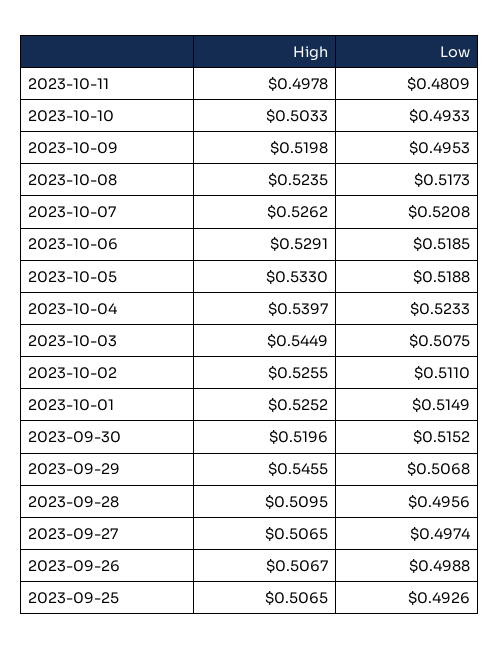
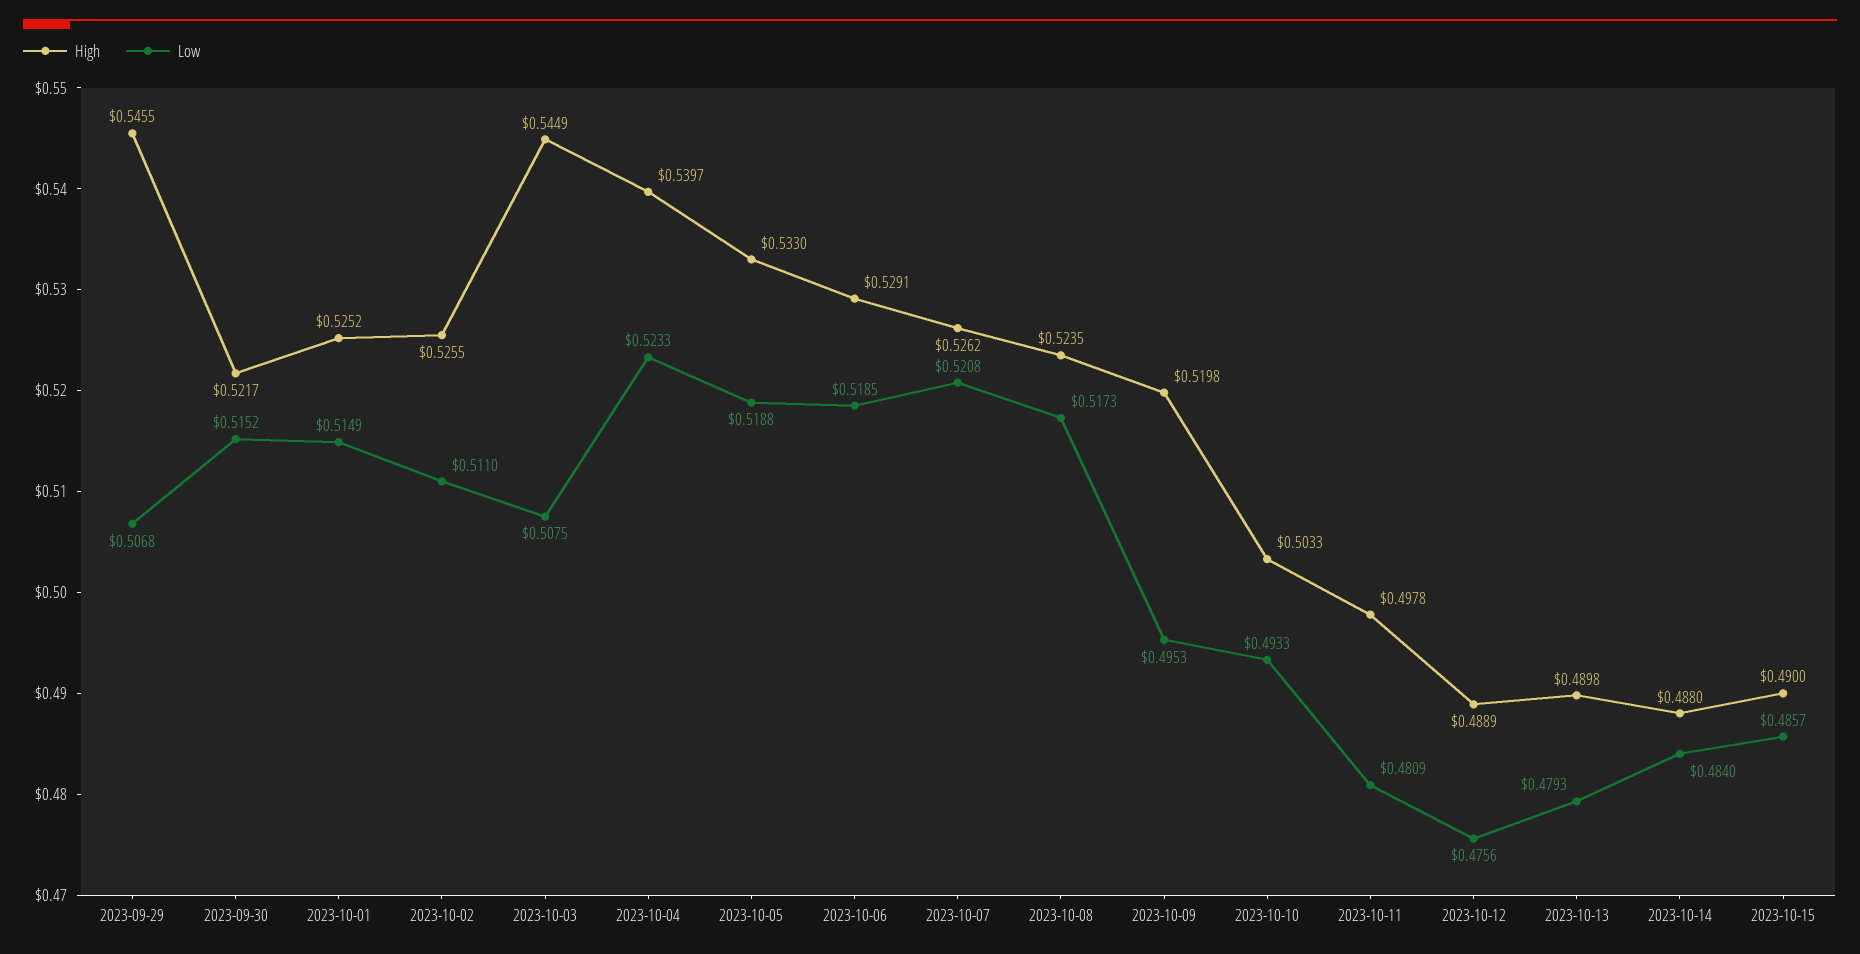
High, 2023-09-30: 0.5196 -> 0.5217
High, 2023-09-28: 0.5095 -> none
Low, 2023-09-28: 0.4956 -> none
High, 2023-09-27: 0.5065 -> none
Low, 2023-09-27: 0.4974 -> none
High, 2023-09-26: 0.5067 -> none
Low, 2023-09-26: 0.4988 -> none
High, 2023-09-25: 0.5065 -> none
Low, 2023-09-25: 0.4926 -> none
High, 2023-10-12: none -> 0.4889
Low, 2023-10-12: none -> 0.4756
High, 2023-10-13: none -> 0.4898
Low, 2023-10-13: none -> 0.4793
High, 2023-10-14: none -> 0.488
Low, 2023-10-14: none -> 0.484
High, 2023-10-15: none -> 0.49
Low, 2023-10-15: none -> 0.4857

